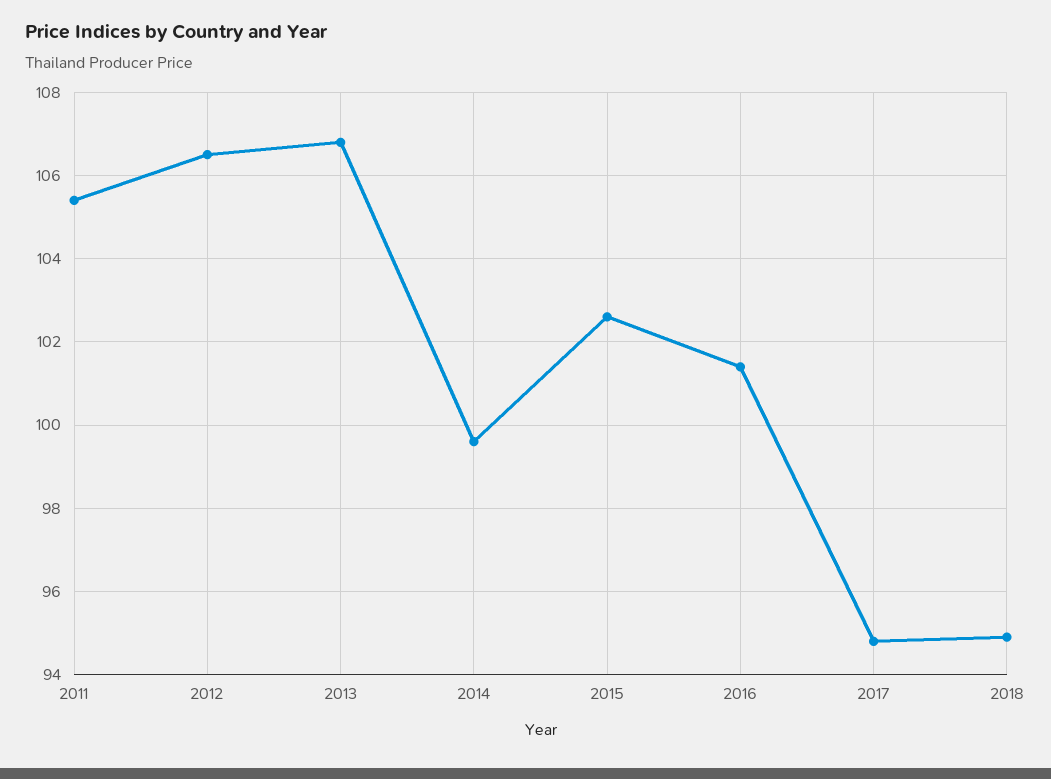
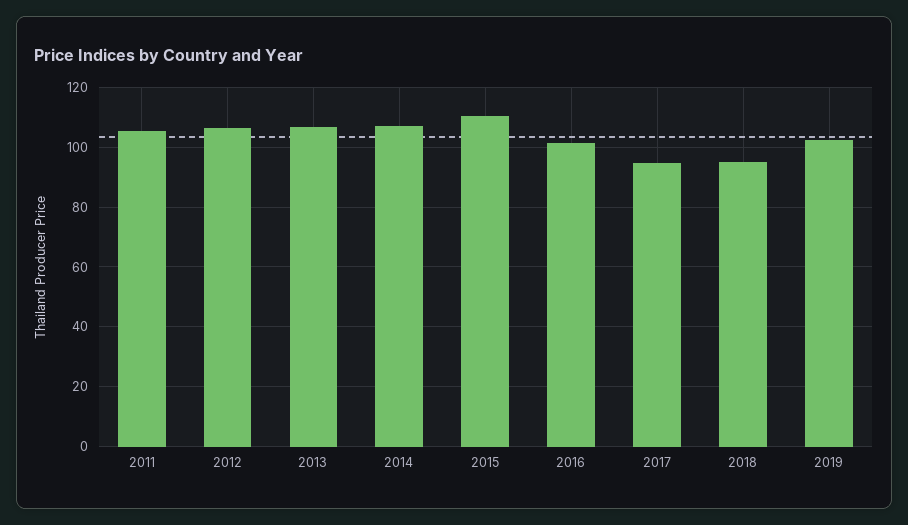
2014: 99.5 -> 107.5
2015: 102.5 -> 110
2019: none -> 102.5

